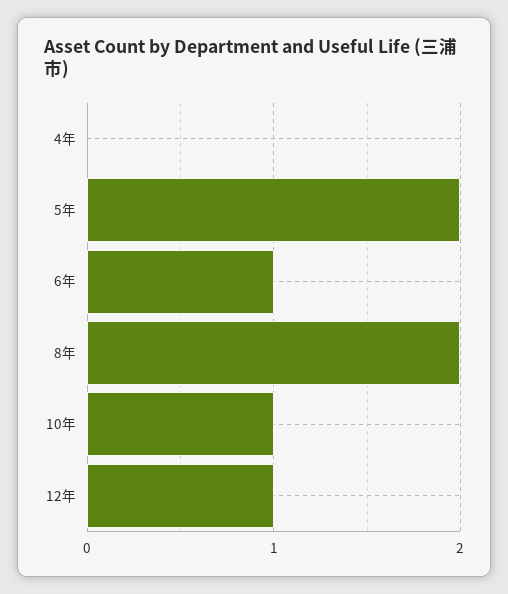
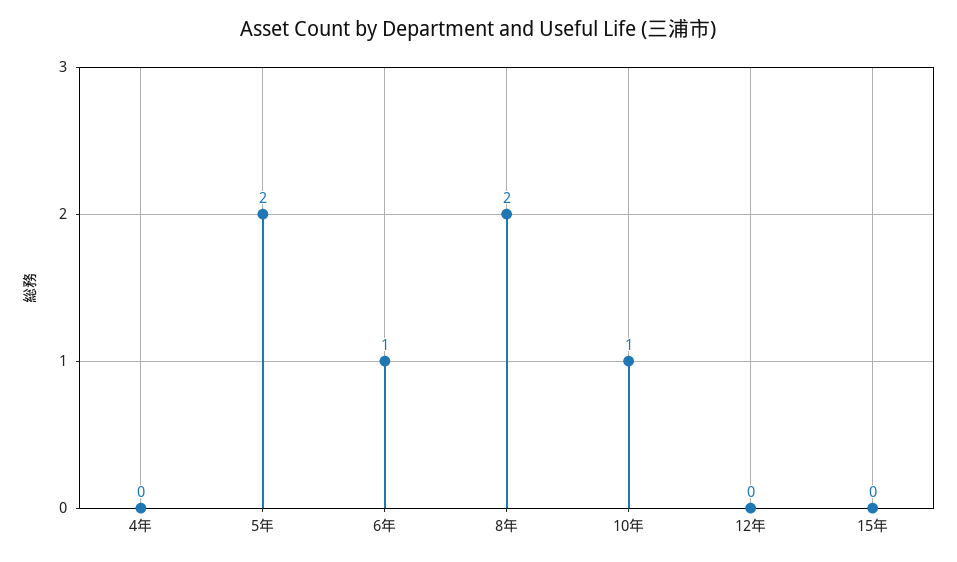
12年: 1 -> 0
15年: none -> 0

